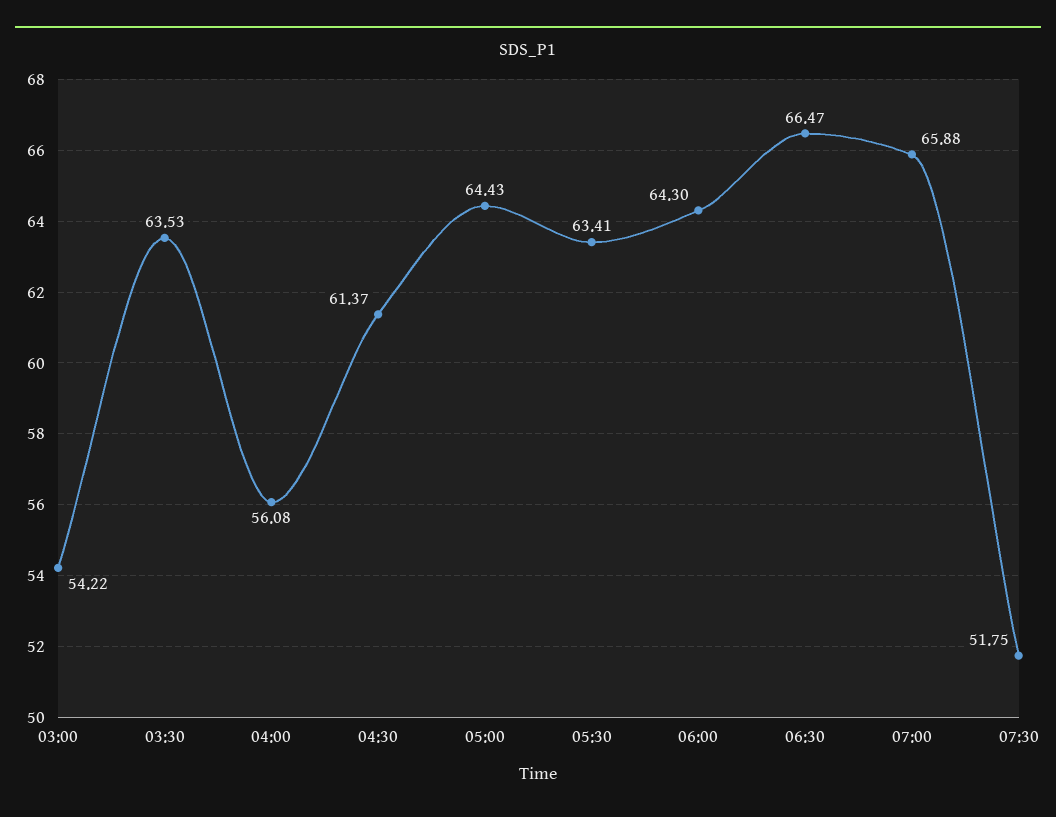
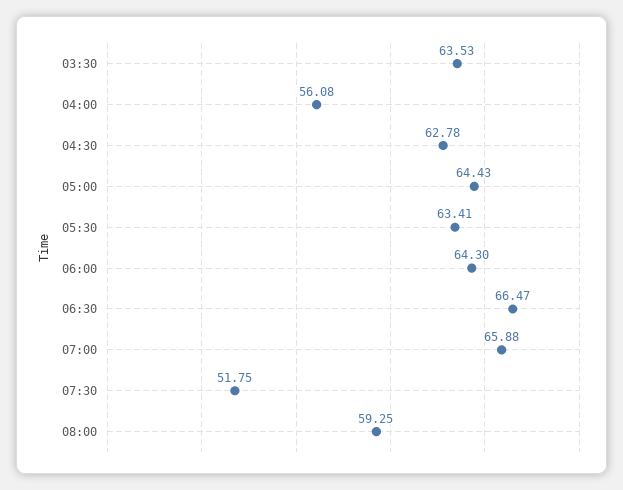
03:00: 54.22 -> none
04:30: 61.37 -> 62.78
08:00: none -> 59.25

